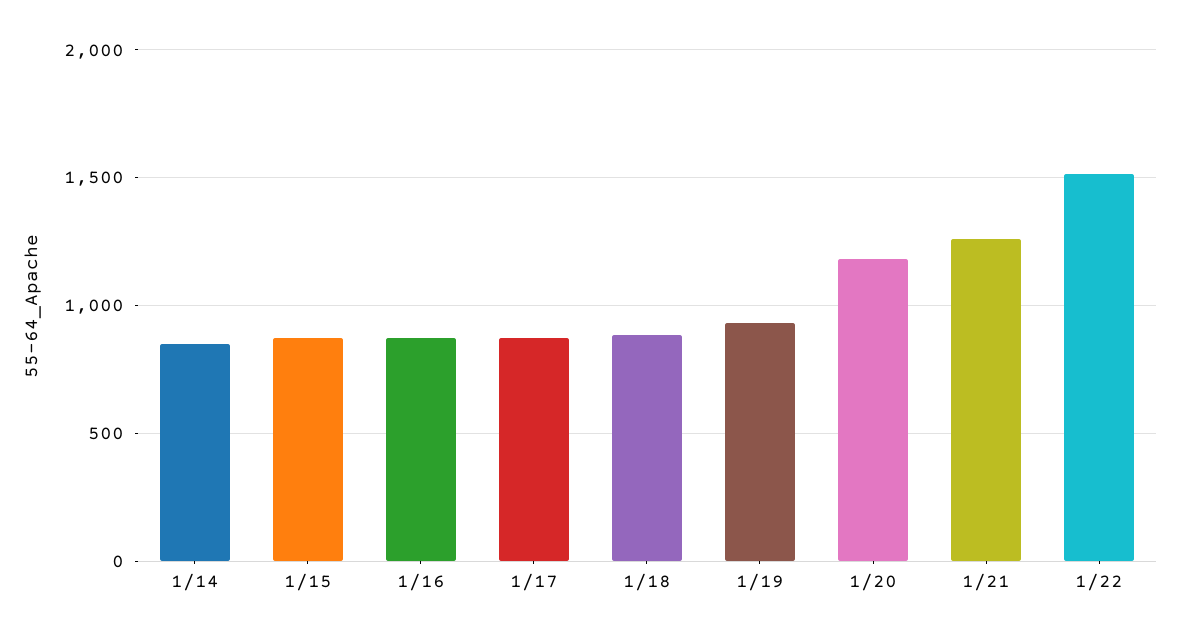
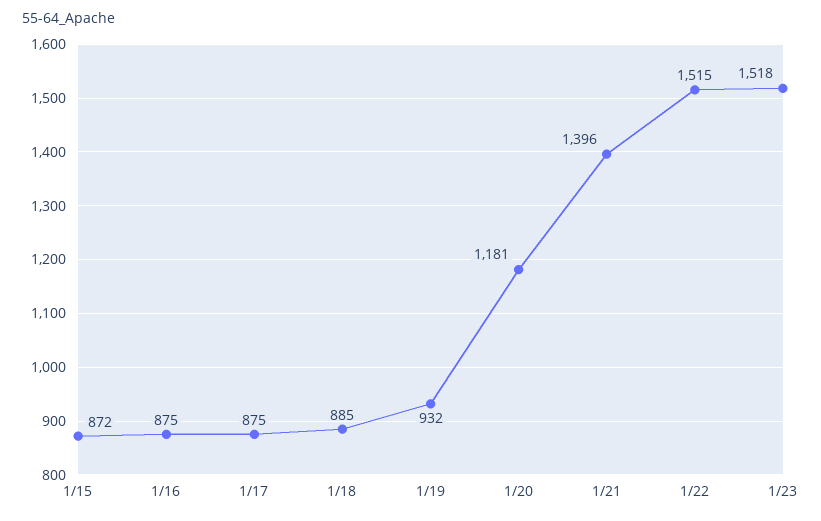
1/14: 850 -> none
1/21: 1250 -> 1396
1/23: none -> 1518

